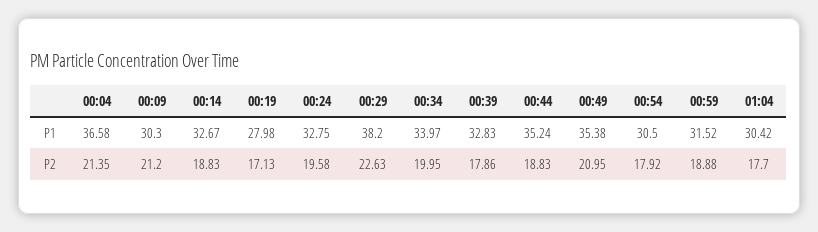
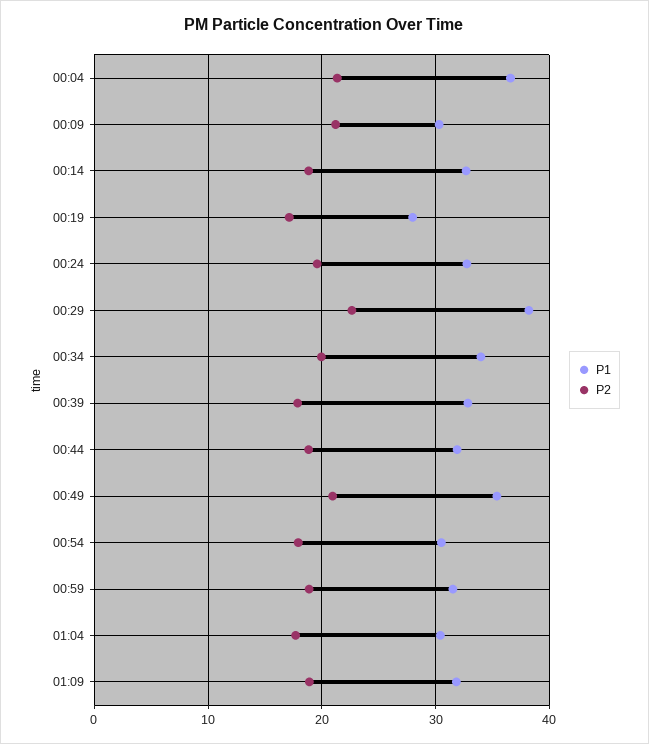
P1, 00:44: 35.24 -> 32
P1, 01:09: none -> 32
P2, 01:09: none -> 19

